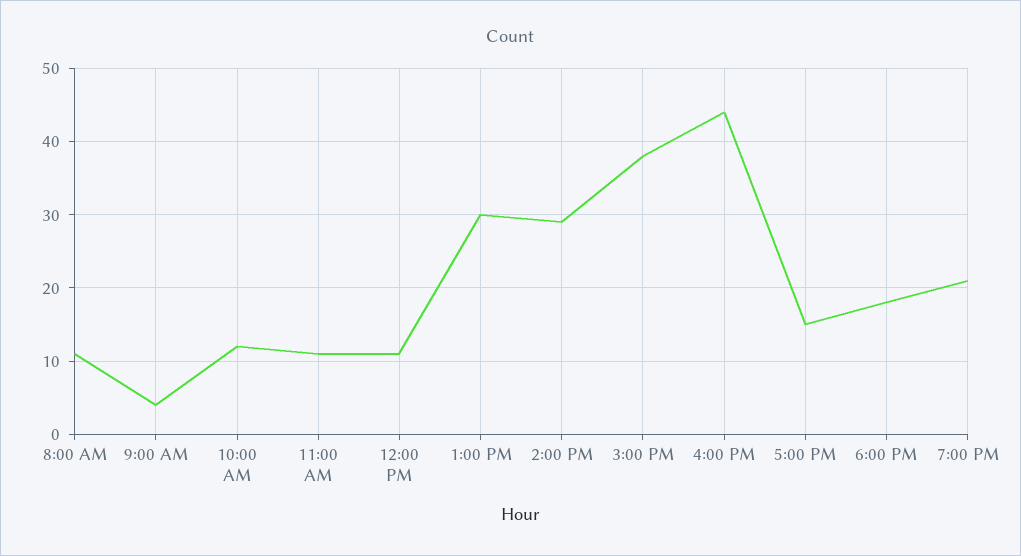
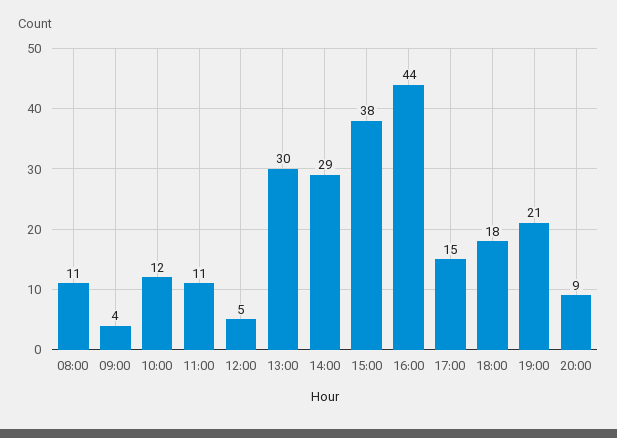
12:00 PM: 11 -> 5
20:00: none -> 9

